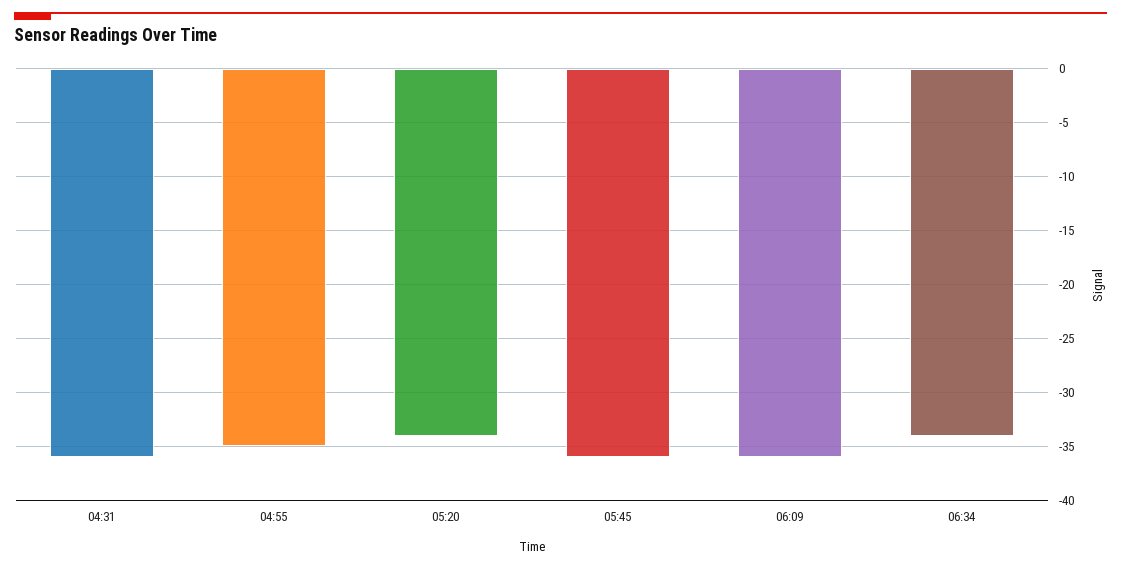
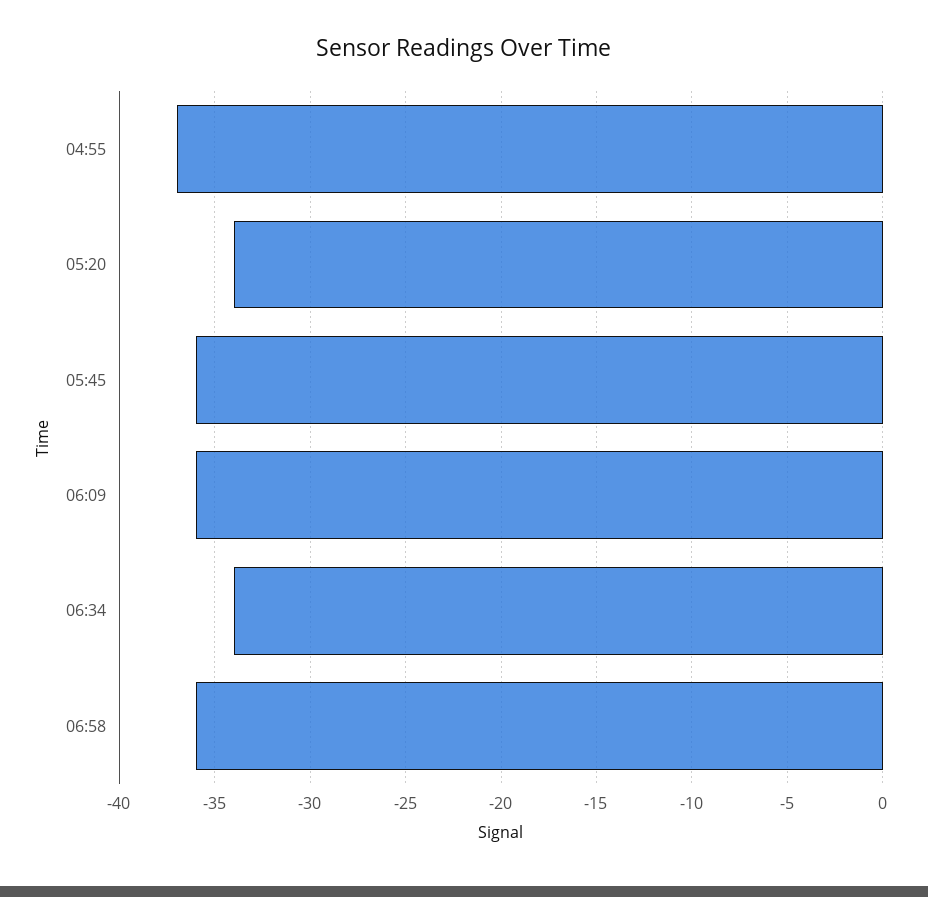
04:31: -36 -> none
04:55: -35 -> -37
06:58: none -> -36

